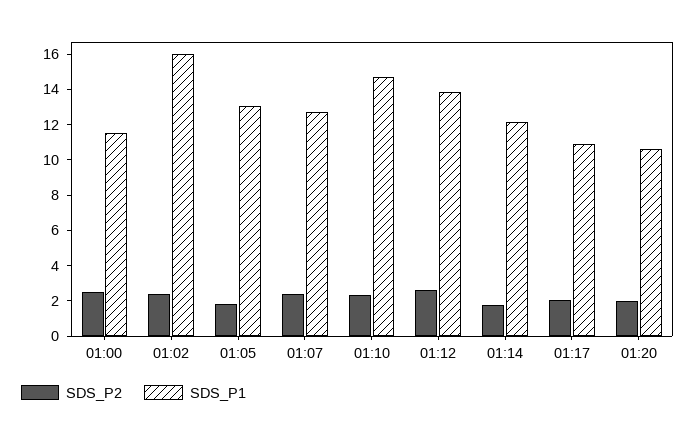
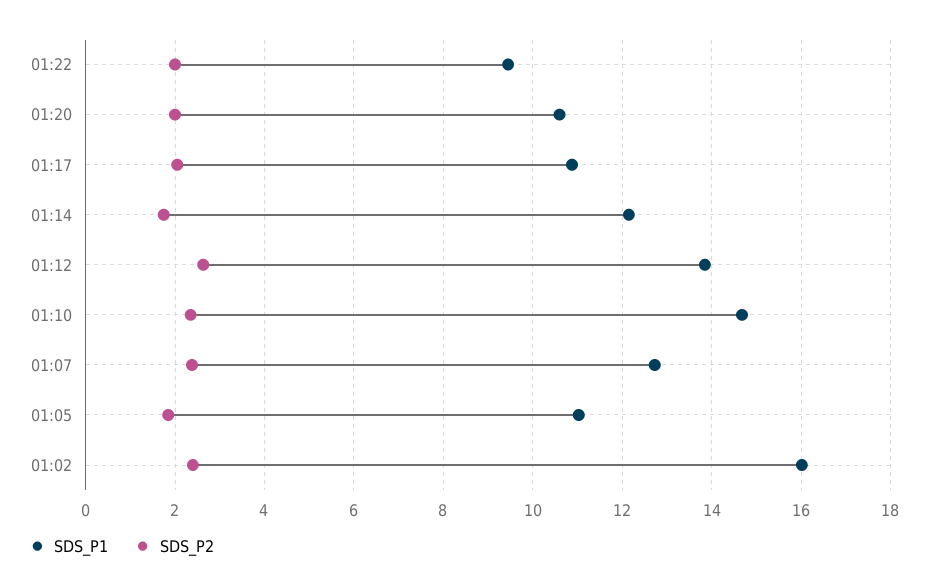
SDS_P2, 01:00: 2.5 -> none
SDS_P1, 01:00: 11.5 -> none
SDS_P1, 01:05: 13 -> 11
SDS_P1, 01:22: none -> 9.4
SDS_P2, 01:22: none -> 2

